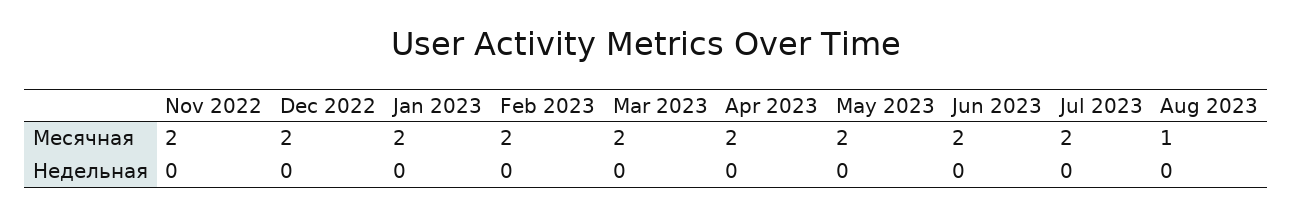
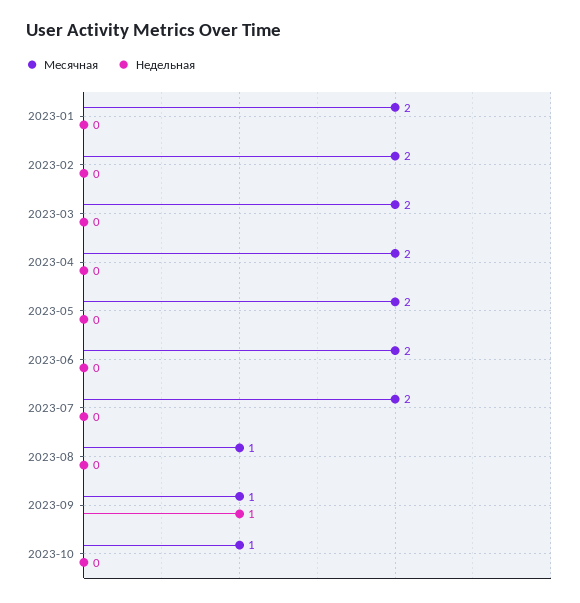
Месячная, Nov 2022: 2 -> none
Месячная, Dec 2022: 2 -> none
Недельная, Nov 2022: 0 -> none
Недельная, Dec 2022: 0 -> none
Месячная, 2023-09: none -> 1
Недельная, 2023-09: none -> 1
Месячная, 2023-10: none -> 1
Недельная, 2023-10: none -> 0

